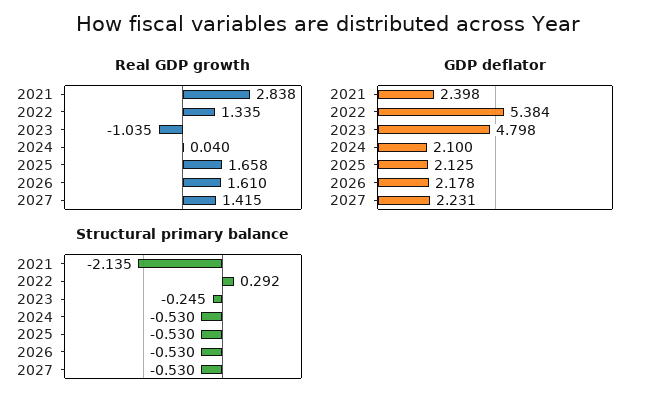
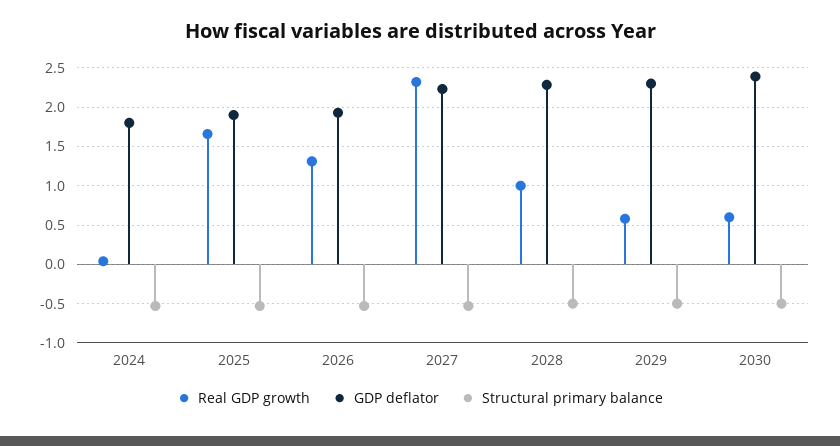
Real GDP growth, 2021: 2.838 -> none
Real GDP growth, 2022: 1.335 -> none
Real GDP growth, 2023: -1.035 -> none
Real GDP growth, 2026: 1.61 -> 1.3
Real GDP growth, 2027: 1.415 -> 2.3
GDP deflator, 2021: 2.398 -> none
GDP deflator, 2022: 5.384 -> none
GDP deflator, 2023: 4.798 -> none
GDP deflator, 2024: 2.1 -> 1.8
GDP deflator, 2025: 2.125 -> 1.9
GDP deflator, 2026: 2.178 -> 1.9
Structural primary balance, 2021: -2.135 -> none
Structural primary balance, 2022: 0.292 -> none
Structural primary balance, 2023: -0.245 -> none
Real GDP growth, 2028: none -> 1
GDP deflator, 2028: none -> 2.3
Structural primary balance, 2028: none -> -0.5
Real GDP growth, 2029: none -> 0.6
GDP deflator, 2029: none -> 2.3
Structural primary balance, 2029: none -> -0.5
Real GDP growth, 2030: none -> 0.6
GDP deflator, 2030: none -> 2.4
Structural primary balance, 2030: none -> -0.5

